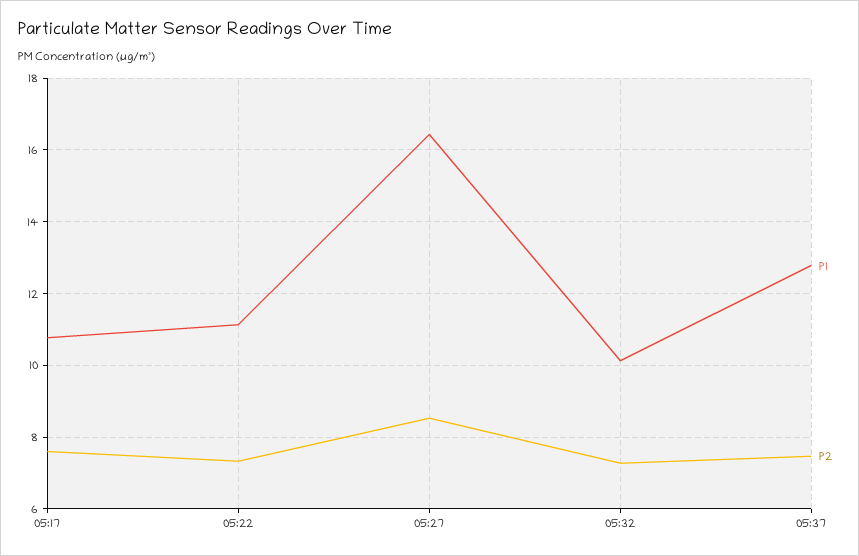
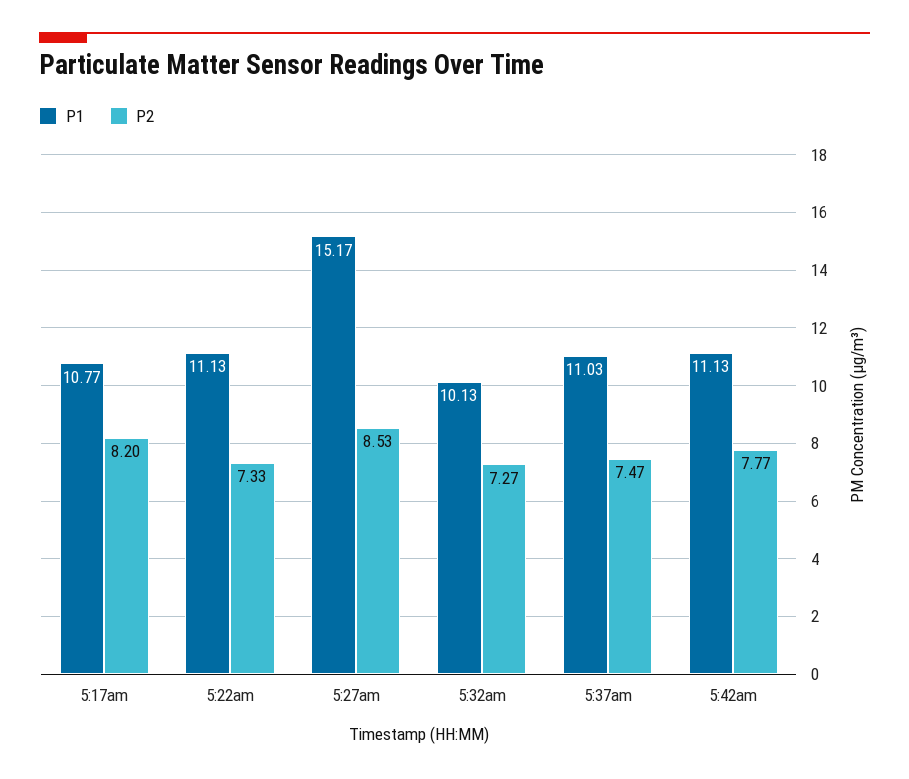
P2, 05:17: 7.6 -> 8.2
P1, 05:27: 16.4 -> 15.17
P1, 05:37: 12.8 -> 11.03
P1, 5:42am: none -> 11.13
P2, 5:42am: none -> 7.77

